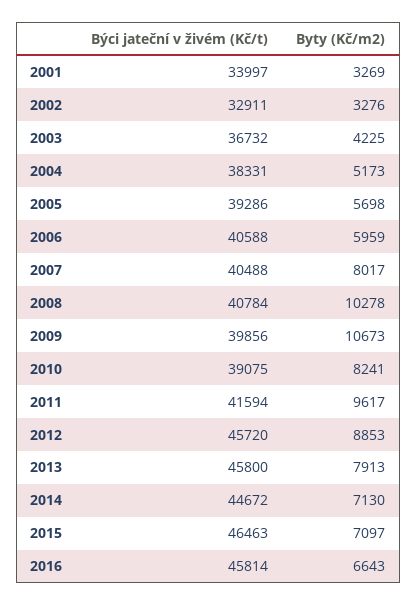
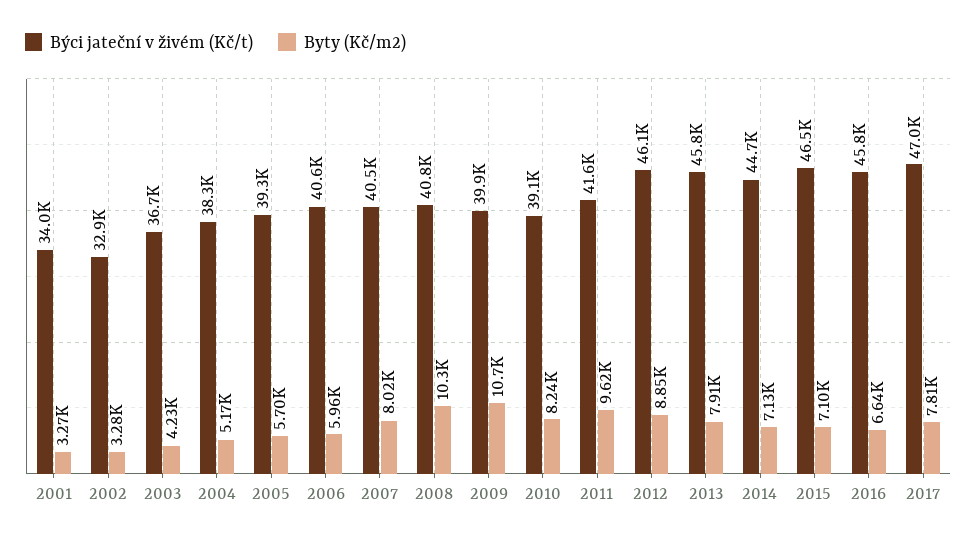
Býci jateční v živém (Kč/t), 2012: 45720 -> 46100
Býci jateční v živém (Kč/t), 2017: none -> 47000
Byty (Kč/m2), 2017: none -> 7810

